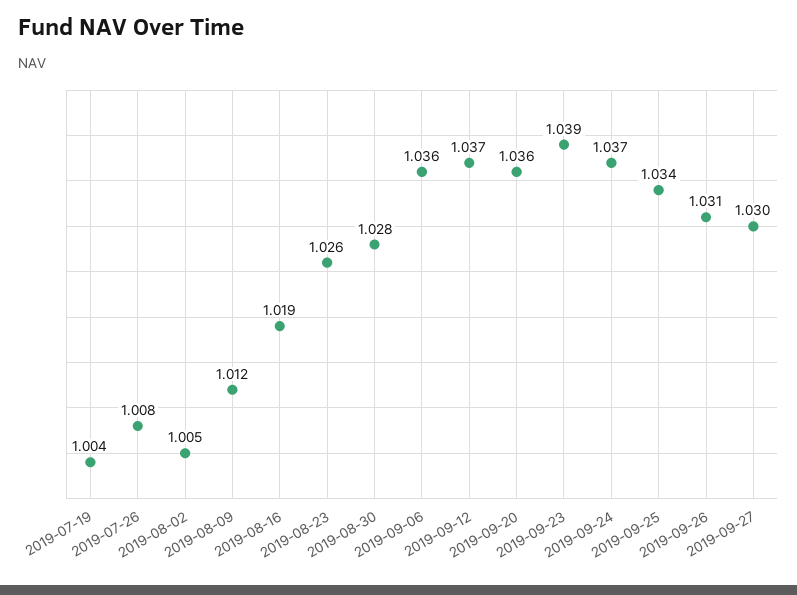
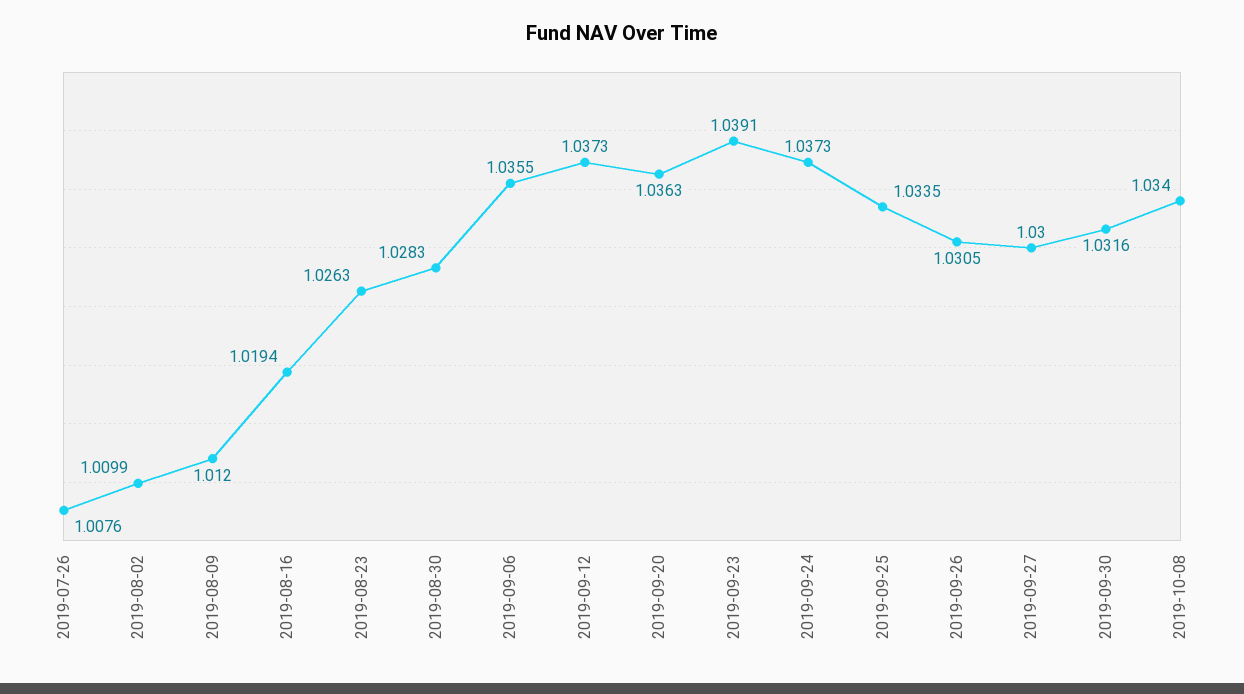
2019-07-19: 1.004 -> none
2019-08-02: 1.005 -> 1.0099
2019-09-30: none -> 1.0316
2019-10-08: none -> 1.034

